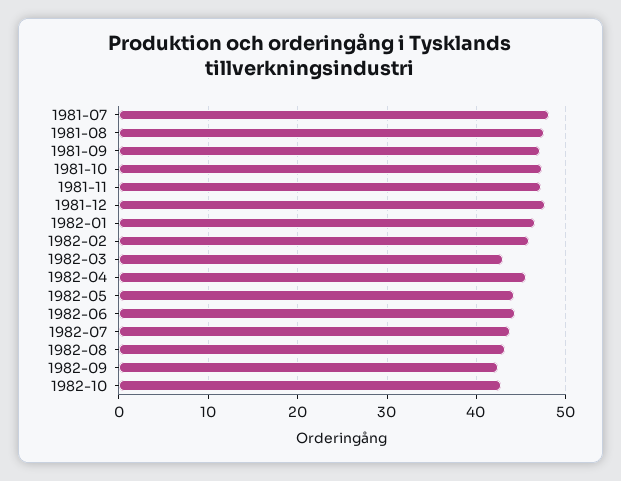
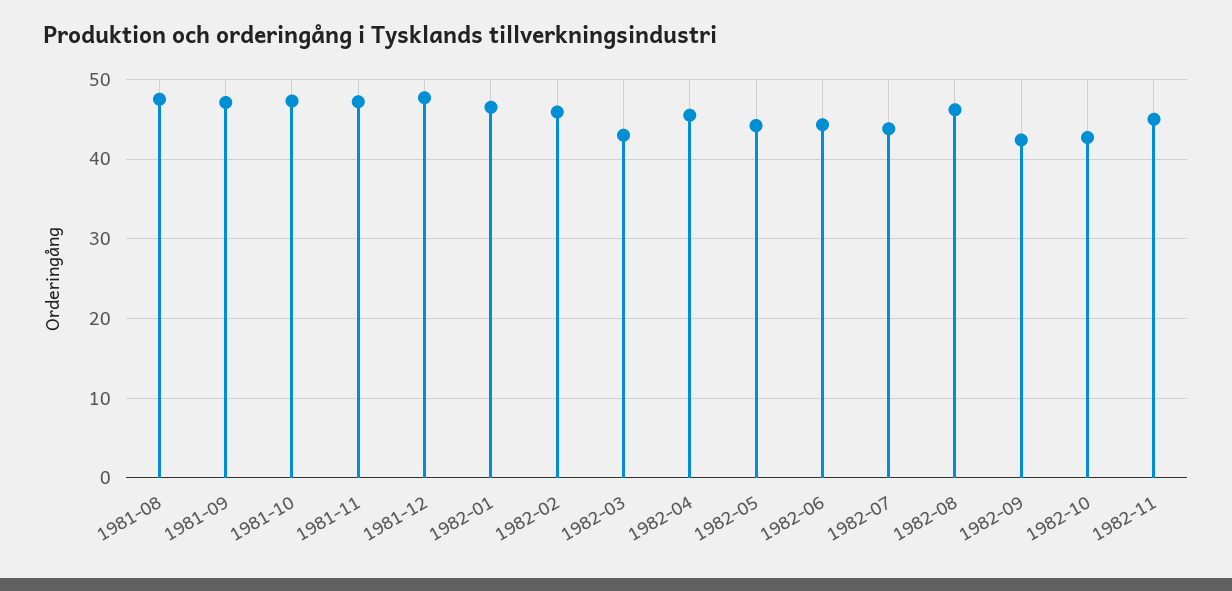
1981-07: 48 -> none
1982-08: 43 -> 46
1982-11: none -> 45

